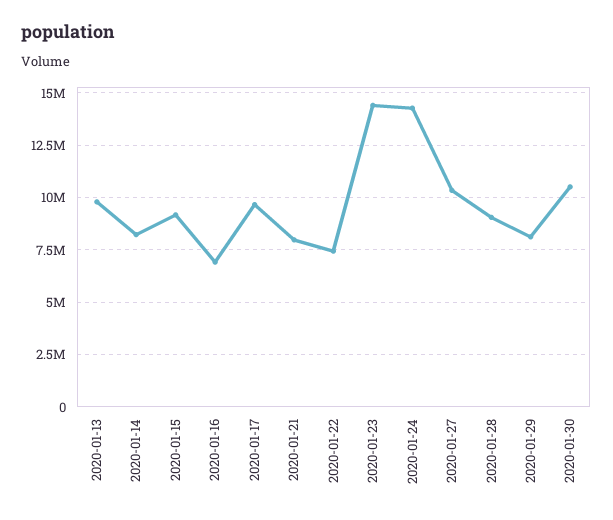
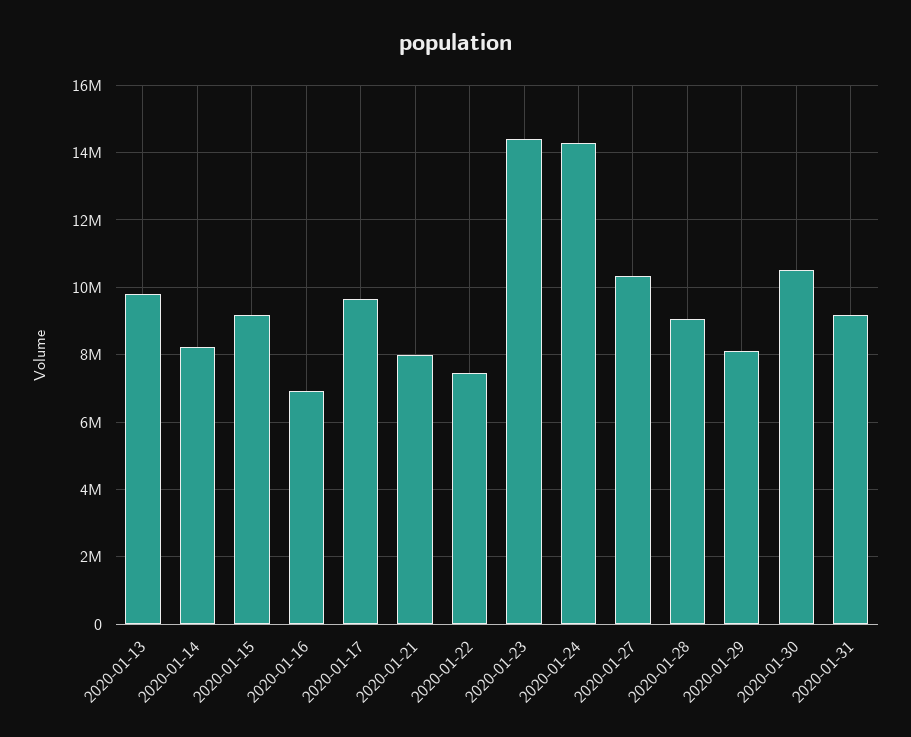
2020-01-31: none -> 9200000

